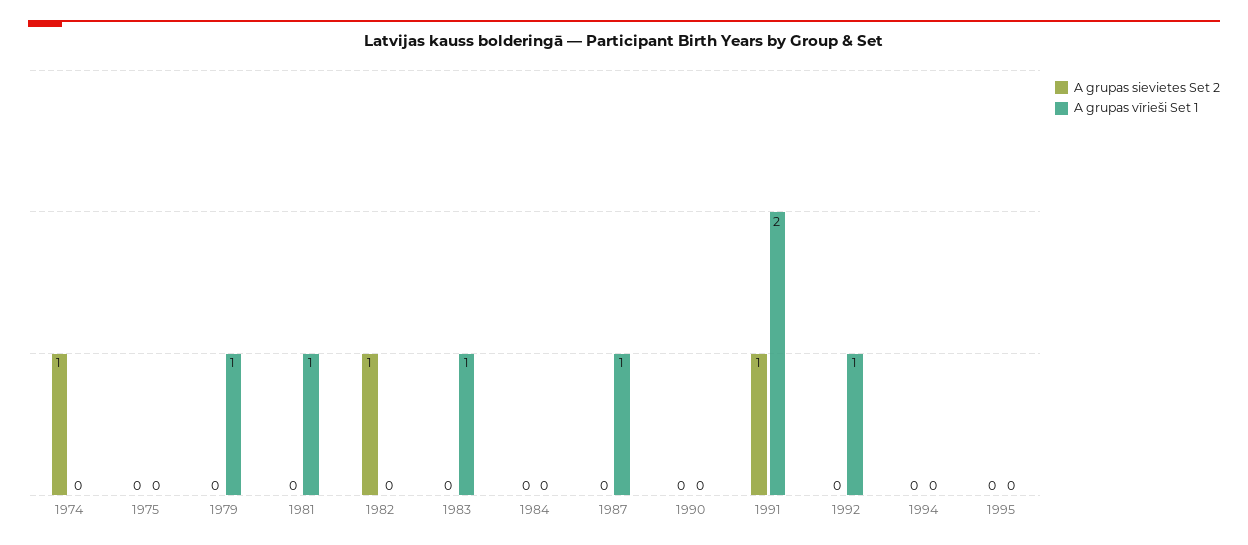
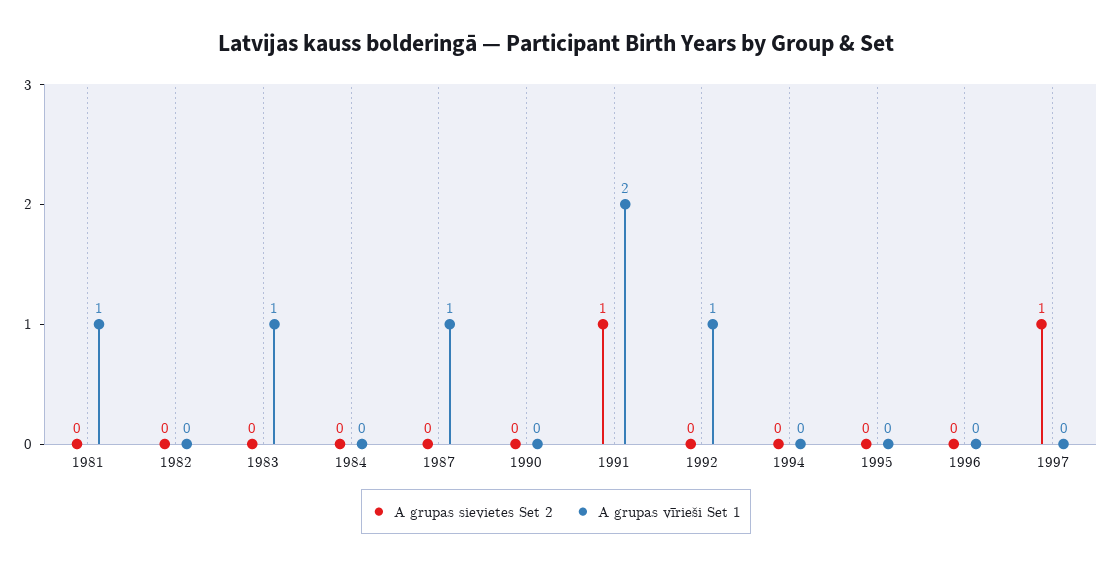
A grupas sievietes Set 2, 1974: 1 -> none
A grupas vīrieši Set 1, 1974: 0 -> none
A grupas sievietes Set 2, 1975: 0 -> none
A grupas vīrieši Set 1, 1975: 0 -> none
A grupas sievietes Set 2, 1979: 0 -> none
A grupas vīrieši Set 1, 1979: 1 -> none
A grupas sievietes Set 2, 1982: 1 -> 0
A grupas sievietes Set 2, 1996: none -> 0
A grupas vīrieši Set 1, 1996: none -> 0
A grupas sievietes Set 2, 1997: none -> 1
A grupas vīrieši Set 1, 1997: none -> 0

